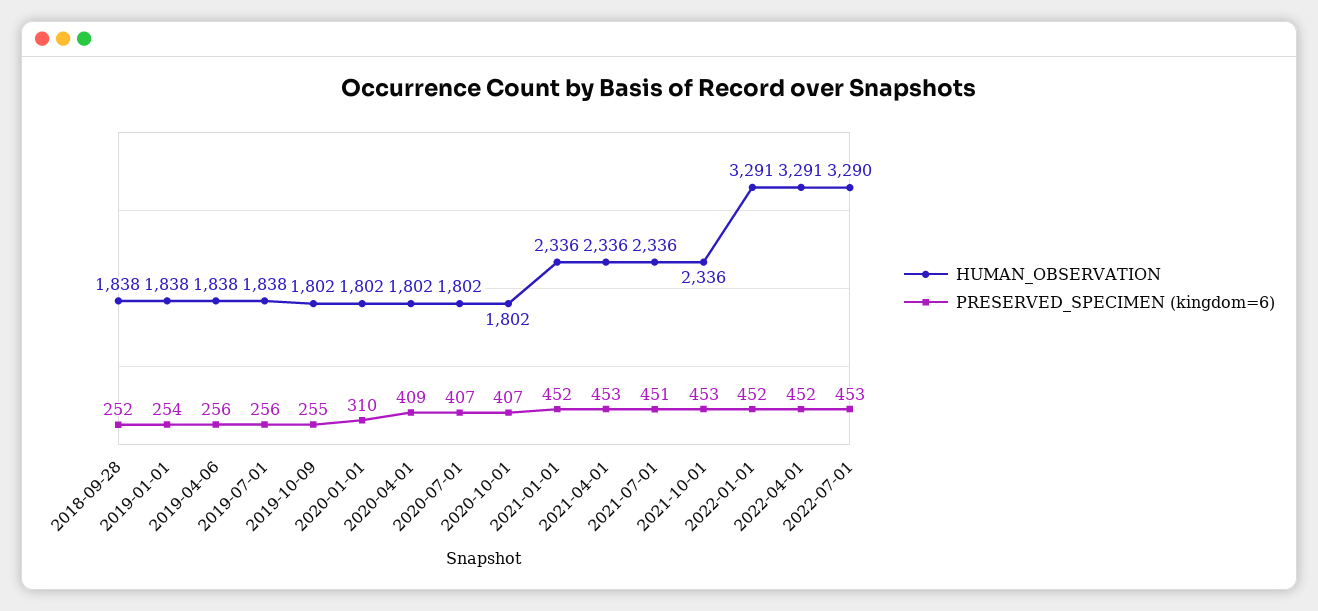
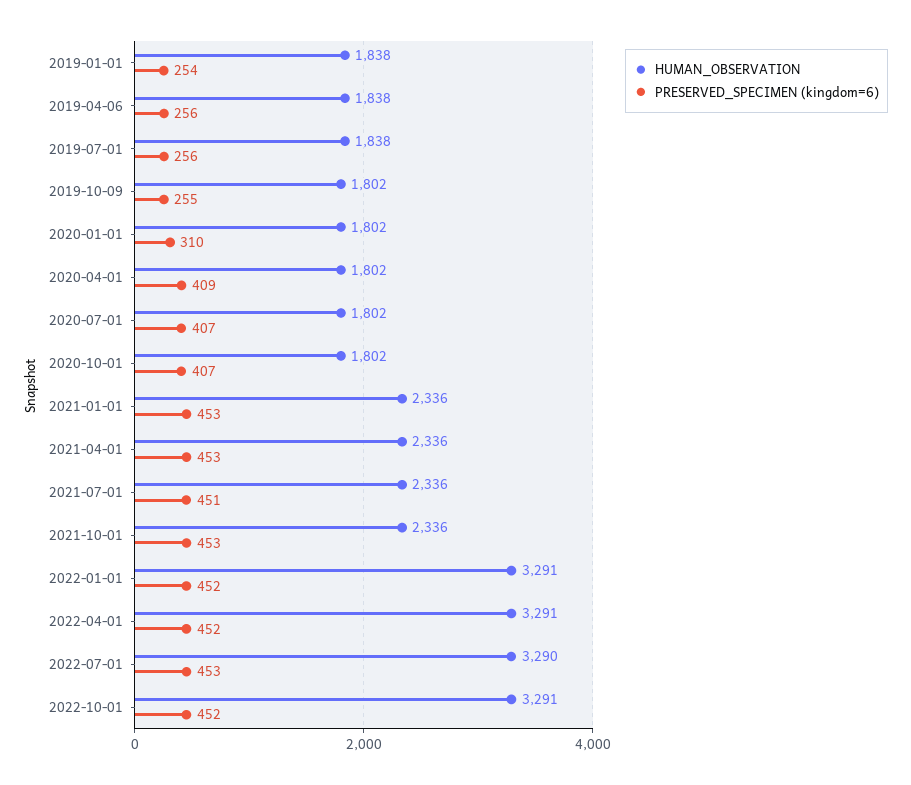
HUMAN_OBSERVATION, 2018-09-28: 1838 -> none
PRESERVED_SPECIMEN (kingdom=6), 2018-09-28: 252 -> none
PRESERVED_SPECIMEN (kingdom=6), 2021-01-01: 452 -> 453
HUMAN_OBSERVATION, 2022-10-01: none -> 3291
PRESERVED_SPECIMEN (kingdom=6), 2022-10-01: none -> 452

